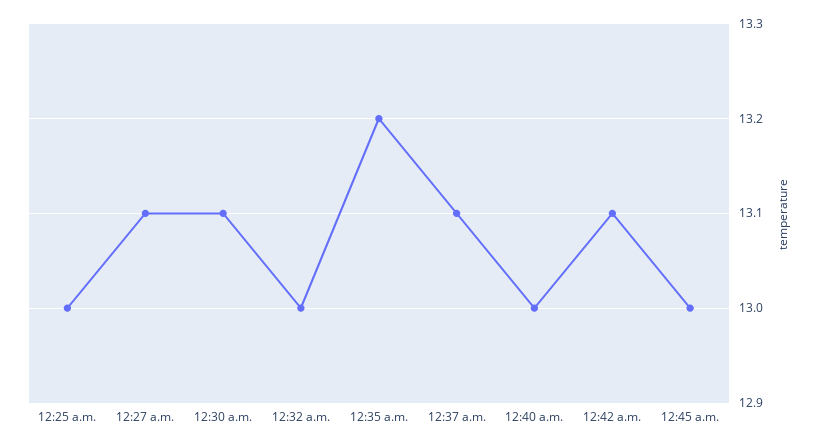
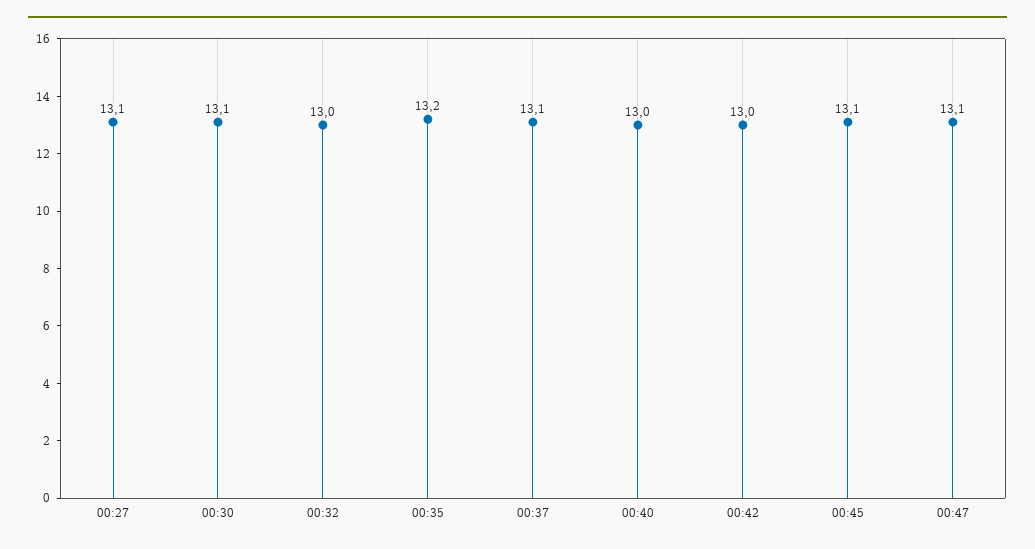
12:25 a.m.: 13 -> none
12:42 a.m.: 13.1 -> 13
12:45 a.m.: 13 -> 13.1
00:47: none -> 13.1

